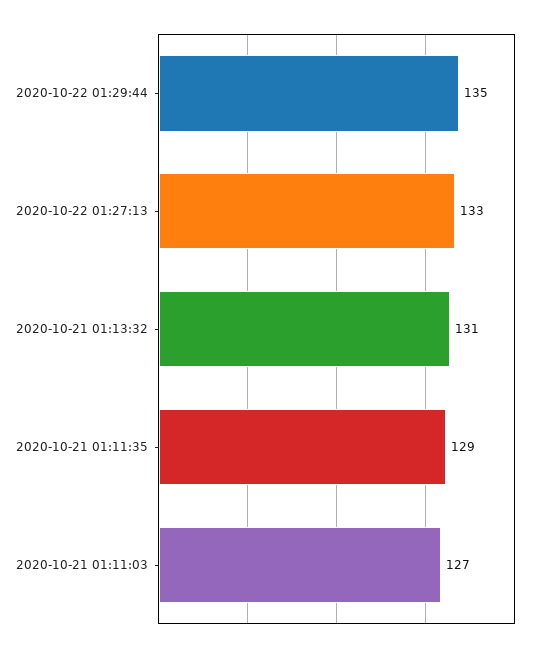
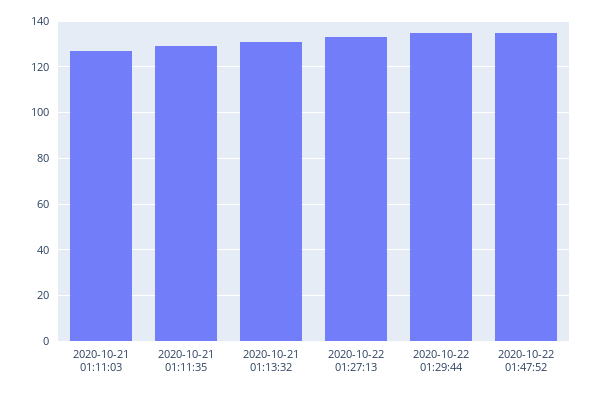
2020-10-22 01:47:52: none -> 135

